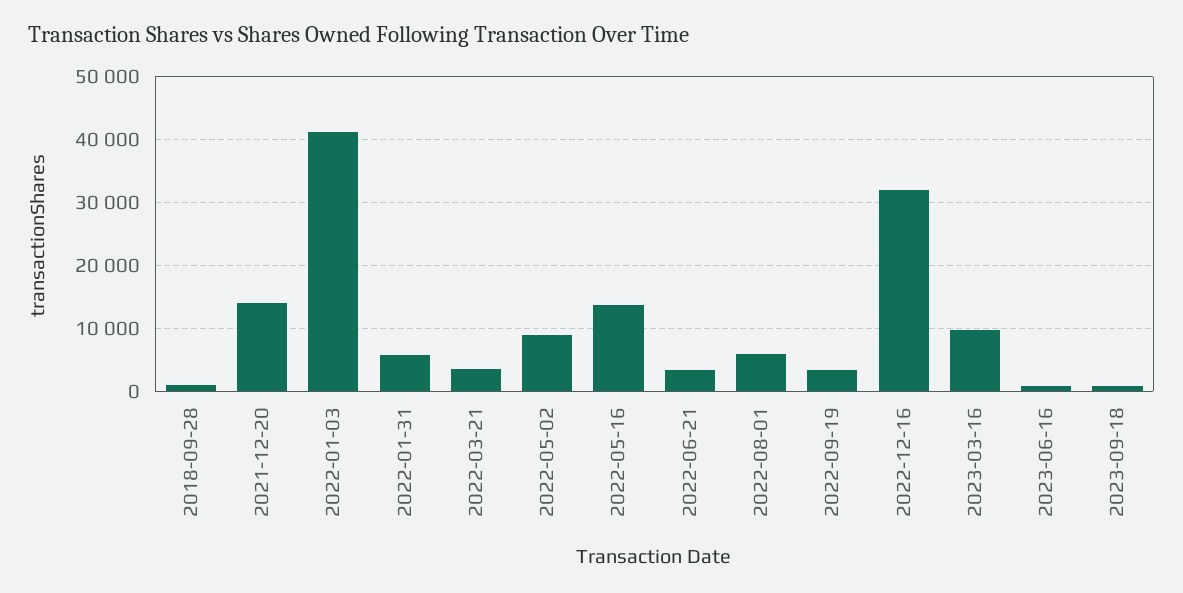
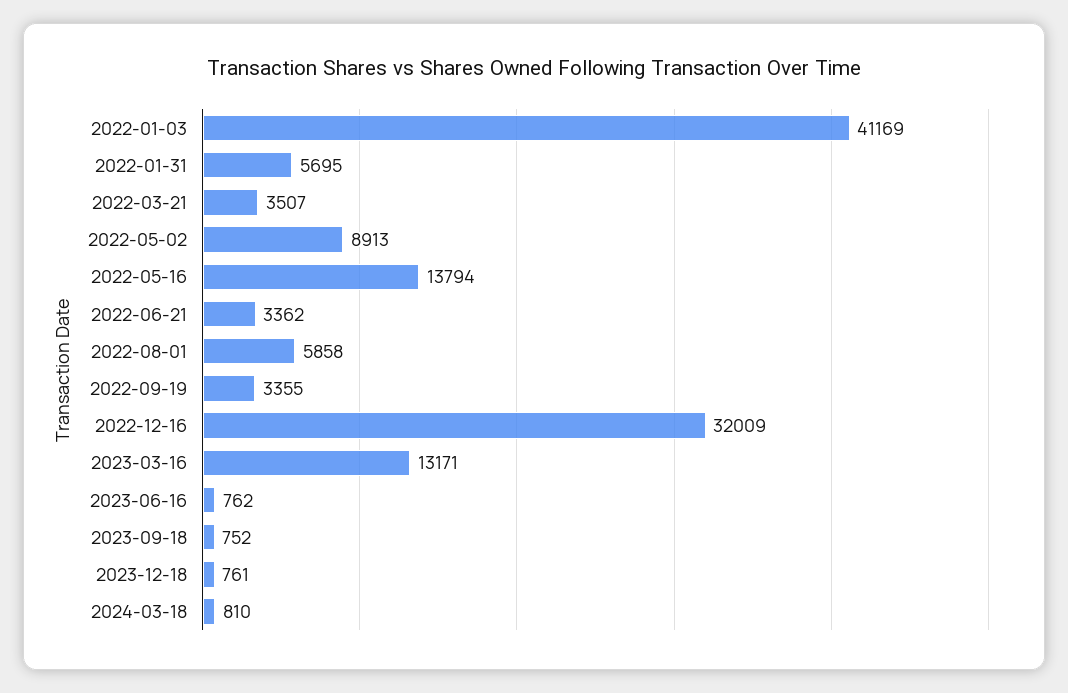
2018-09-28: 1000 -> none
2021-12-20: 14000 -> none
2023-03-16: 10000 -> 13171
2023-12-18: none -> 761
2024-03-18: none -> 810

